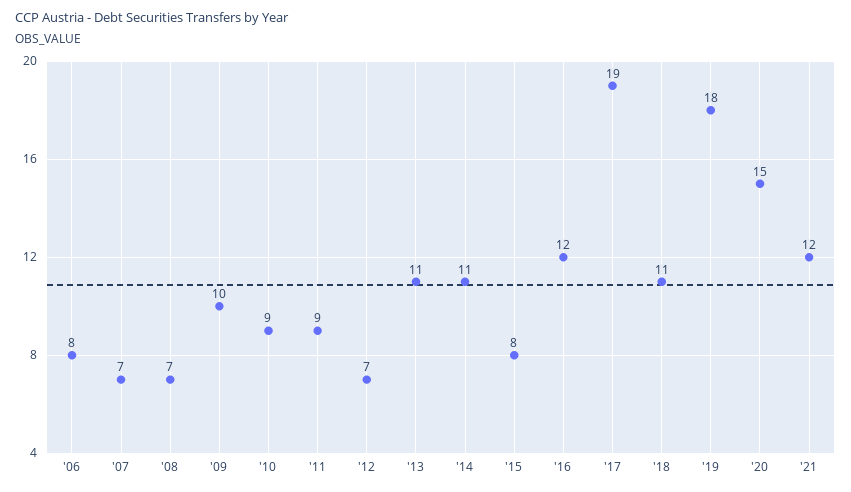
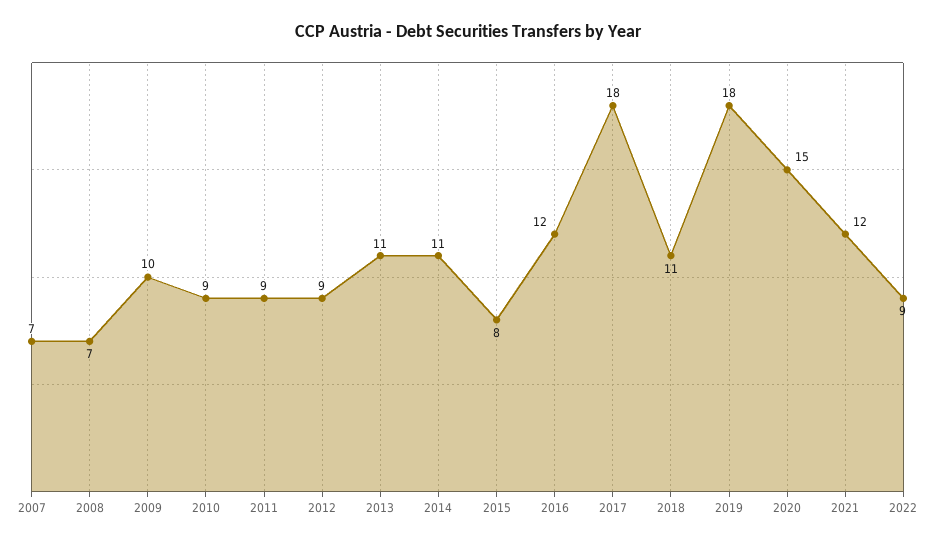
'06: 8 -> none
'12: 7 -> 9
'17: 19 -> 18
2022: none -> 9

